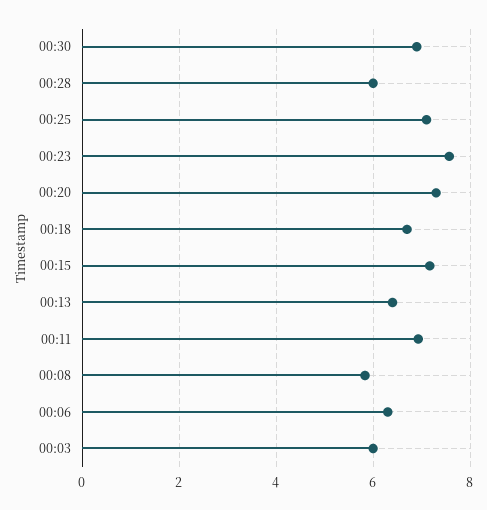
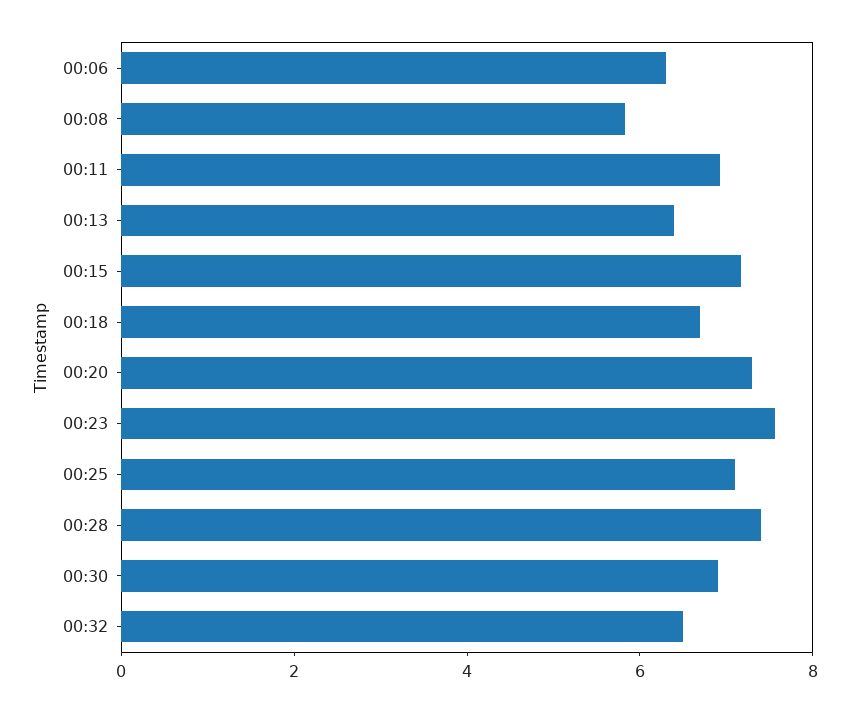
00:28: 6 -> 7.5
00:03: 6 -> none
00:32: none -> 6.5

